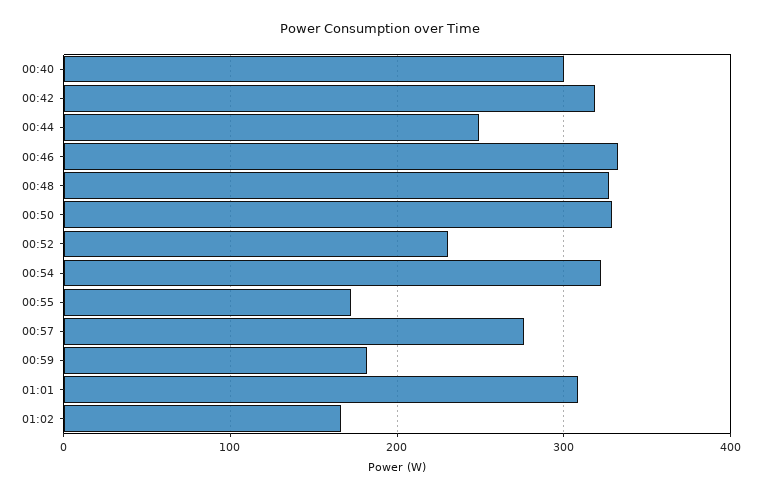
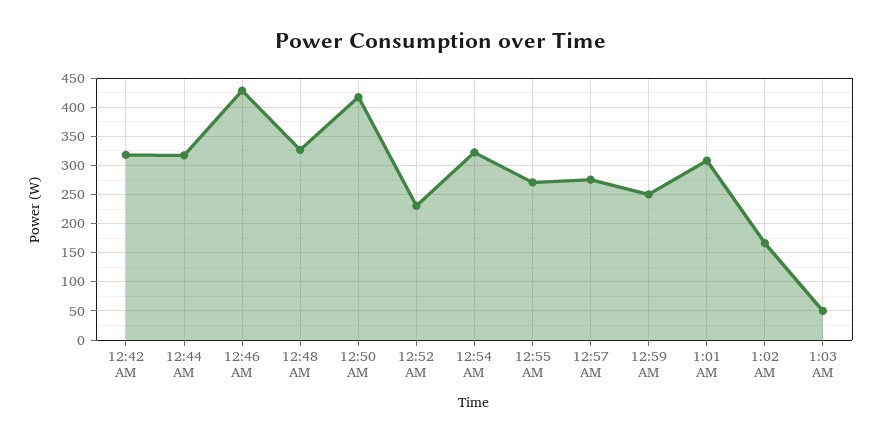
00:40: 300 -> none
00:44: 250 -> 325
00:46: 330 -> 425
00:50: 330 -> 425
00:55: 170 -> 275
00:59: 180 -> 250
1:03 AM: none -> 50

